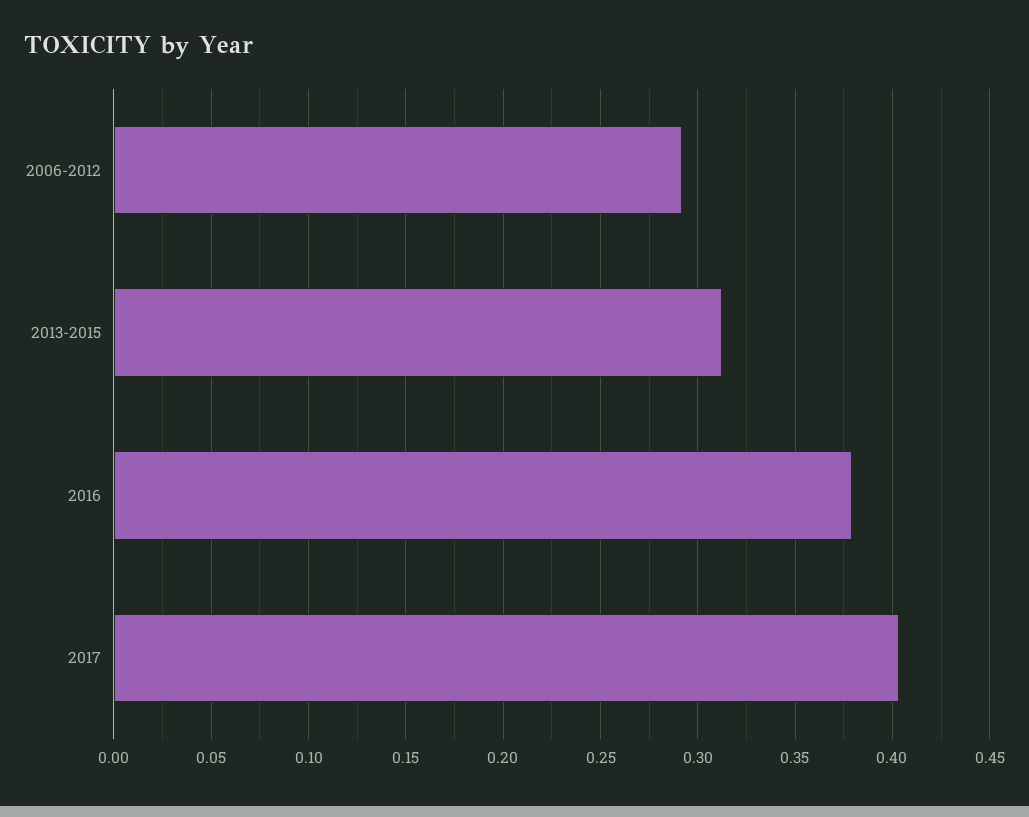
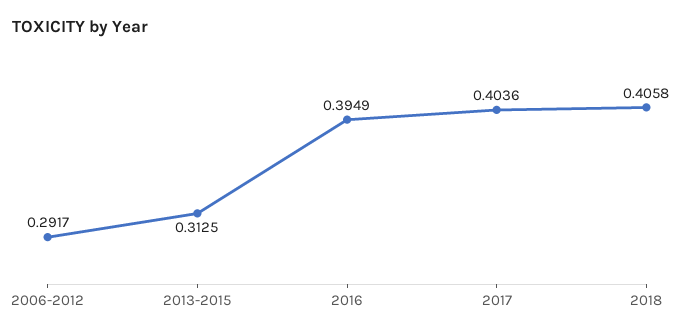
2016: 0.38 -> 0.3949
2018: none -> 0.4058

